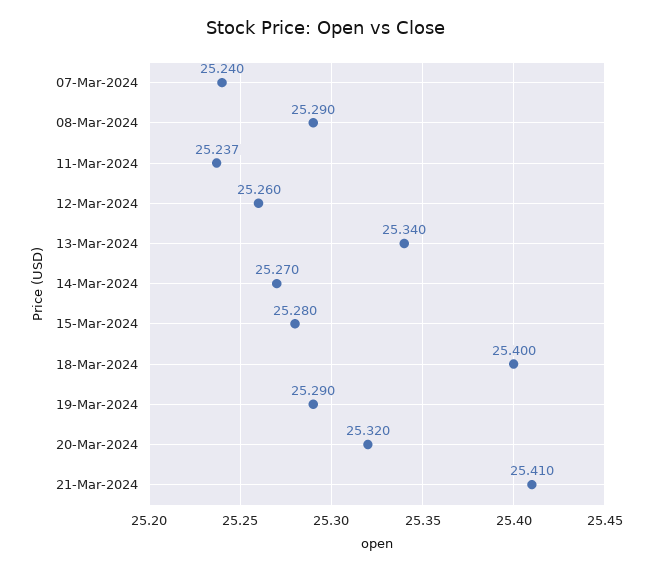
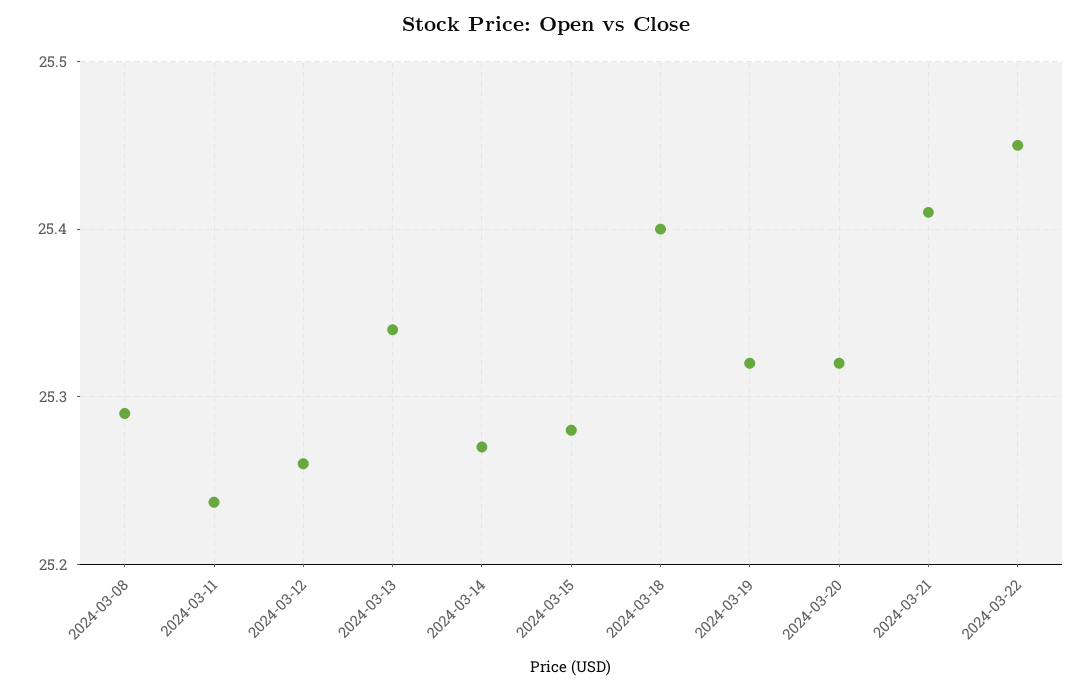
07-Mar-2024: 25.24 -> none
19-Mar-2024: 25.29 -> 25.32
2024-03-22: none -> 25.45

